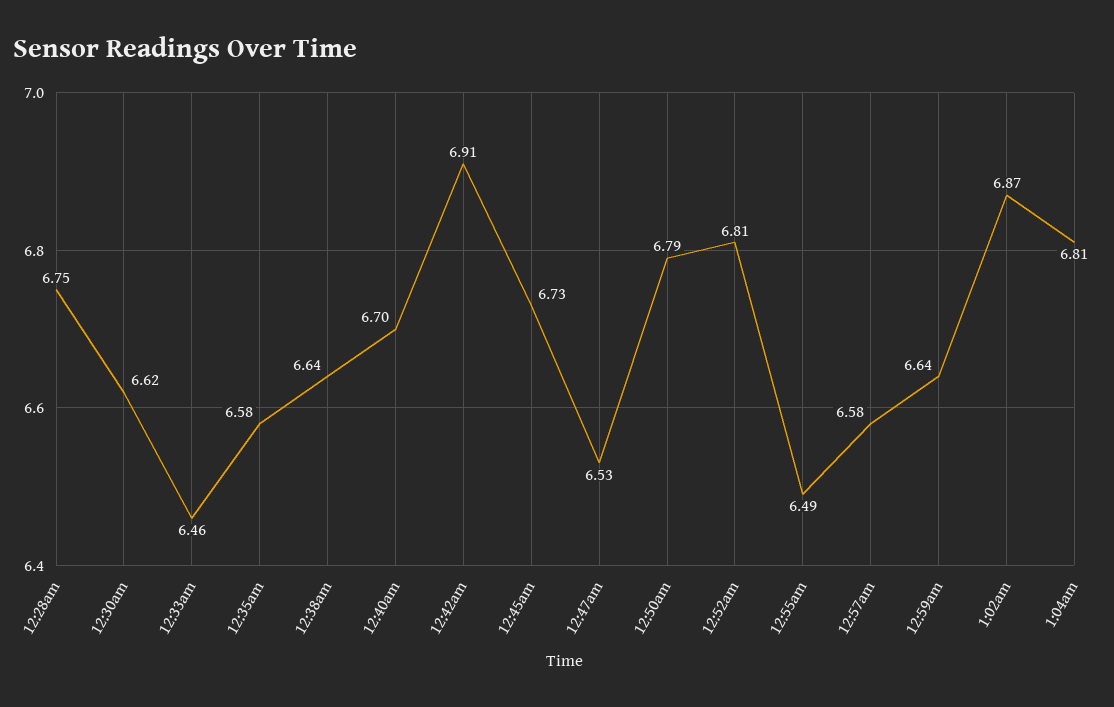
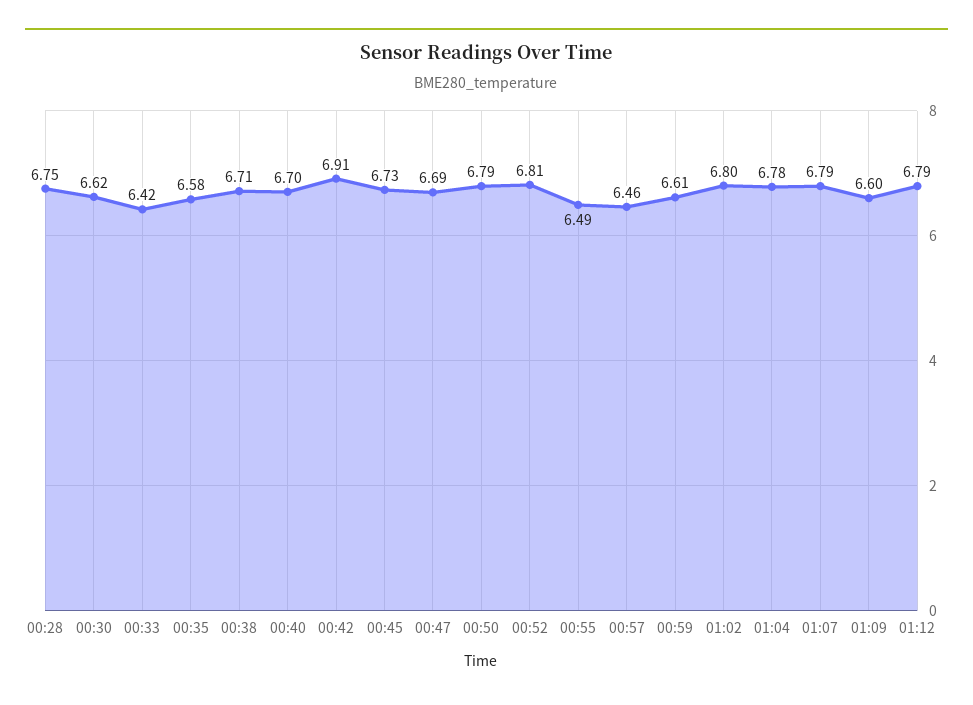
12:33am: 6.46 -> 6.42
12:38am: 6.64 -> 6.71
12:47am: 6.53 -> 6.69
12:57am: 6.58 -> 6.46
12:59am: 6.64 -> 6.61
1:02am: 6.87 -> 6.8
1:04am: 6.81 -> 6.78
01:07: none -> 6.79
01:09: none -> 6.6
01:12: none -> 6.79

